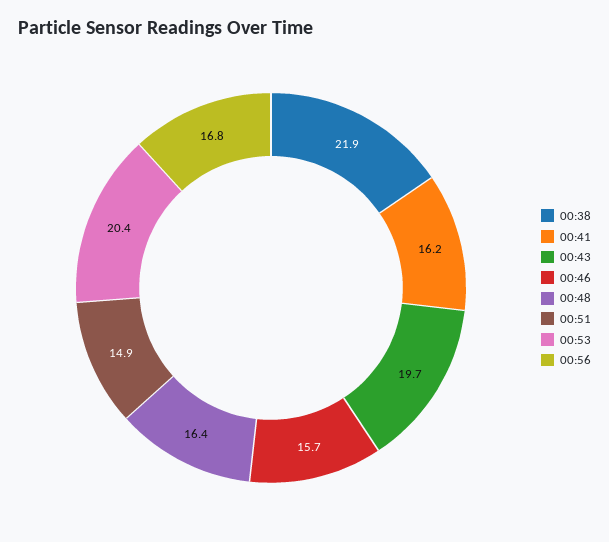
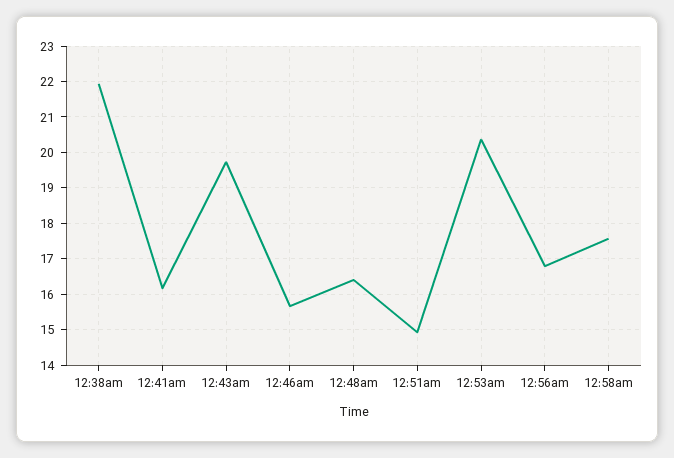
12:58am: none -> 17.6

